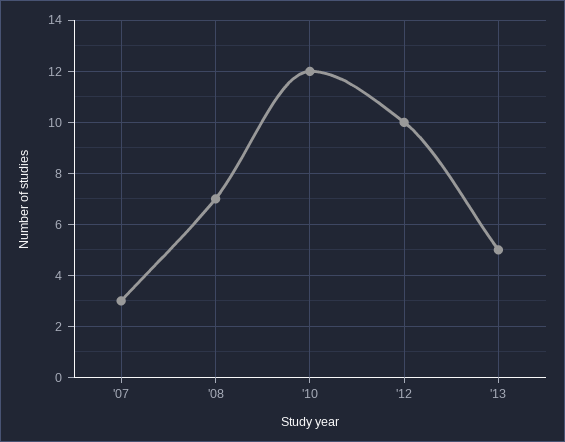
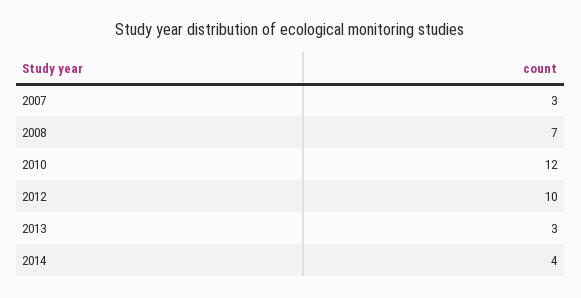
'13: 5 -> 3
2014: none -> 4

